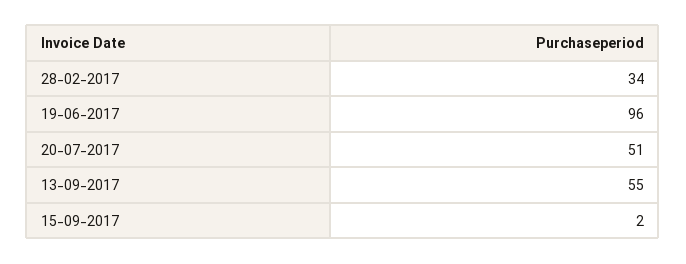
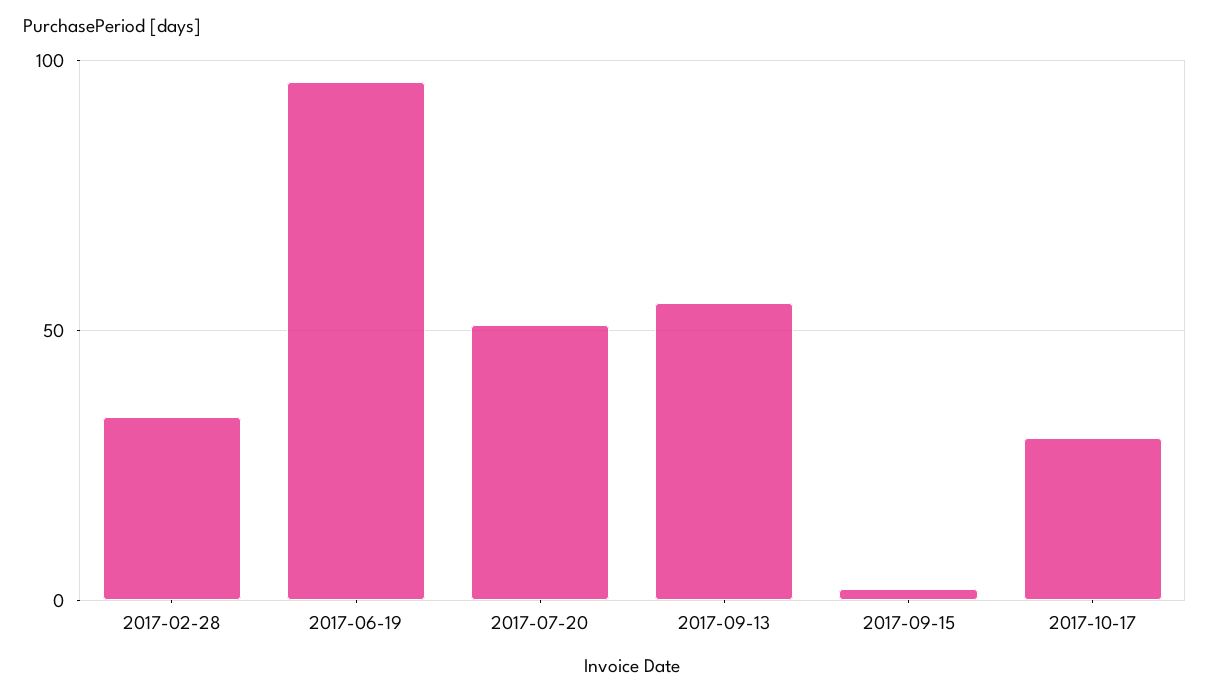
2017-10-17: none -> 30

